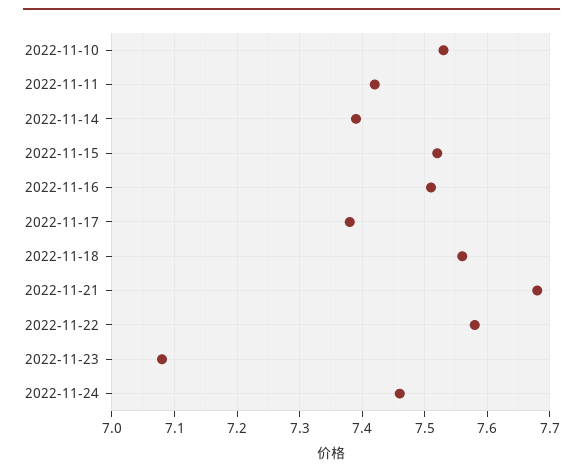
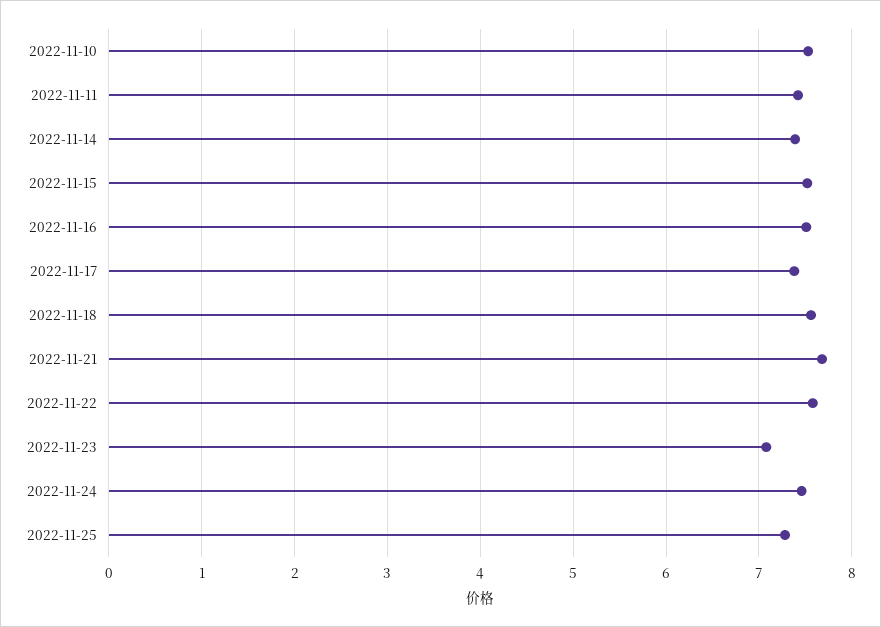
2022-11-25: none -> 7.3

